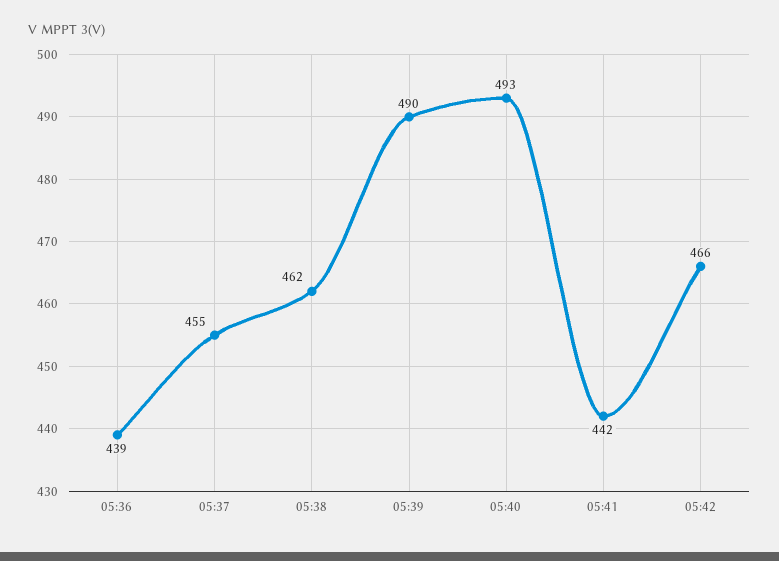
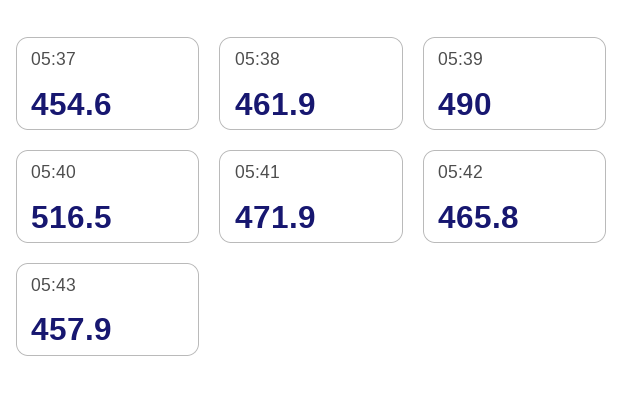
05:36: 439 -> none
05:40: 493 -> 516.5
05:41: 442 -> 471.9
05:43: none -> 457.9

